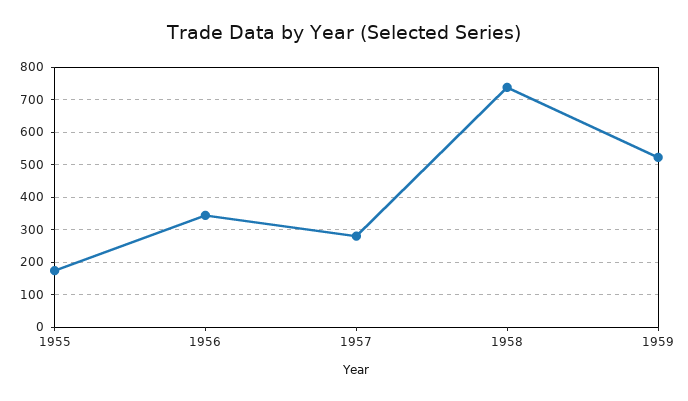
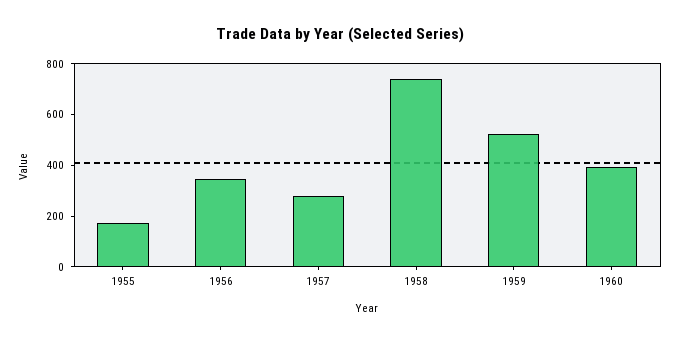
1960: none -> 400

